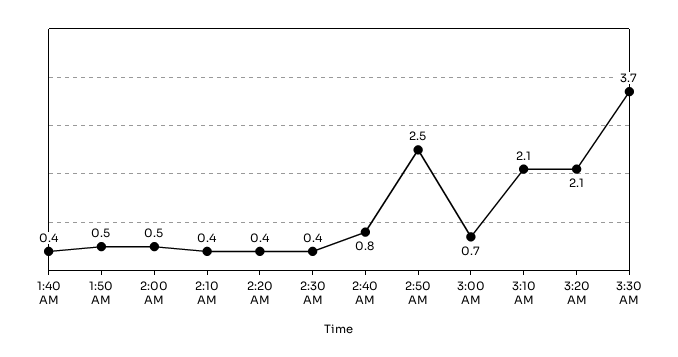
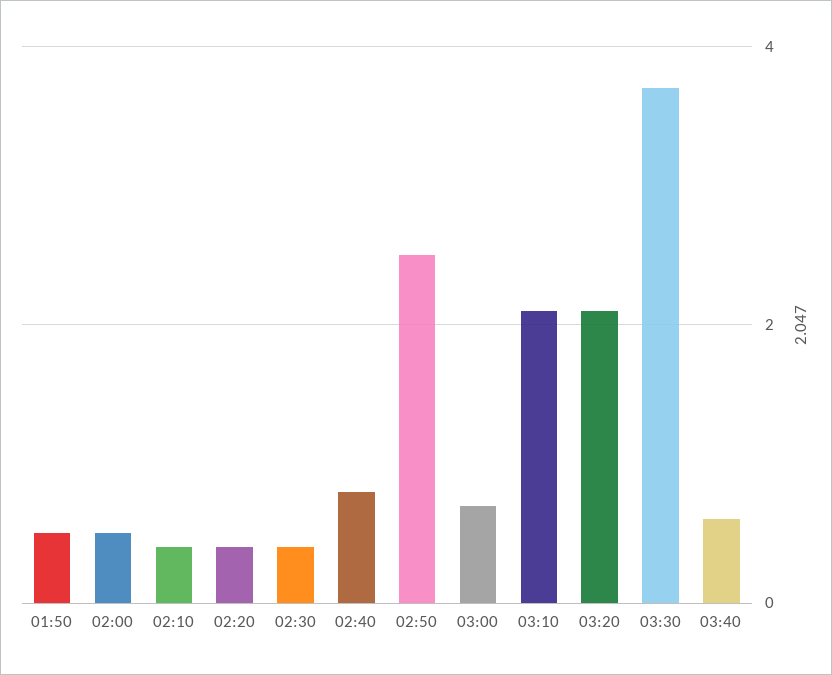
1:40 AM: 0.4 -> none
03:40: none -> 0.5

